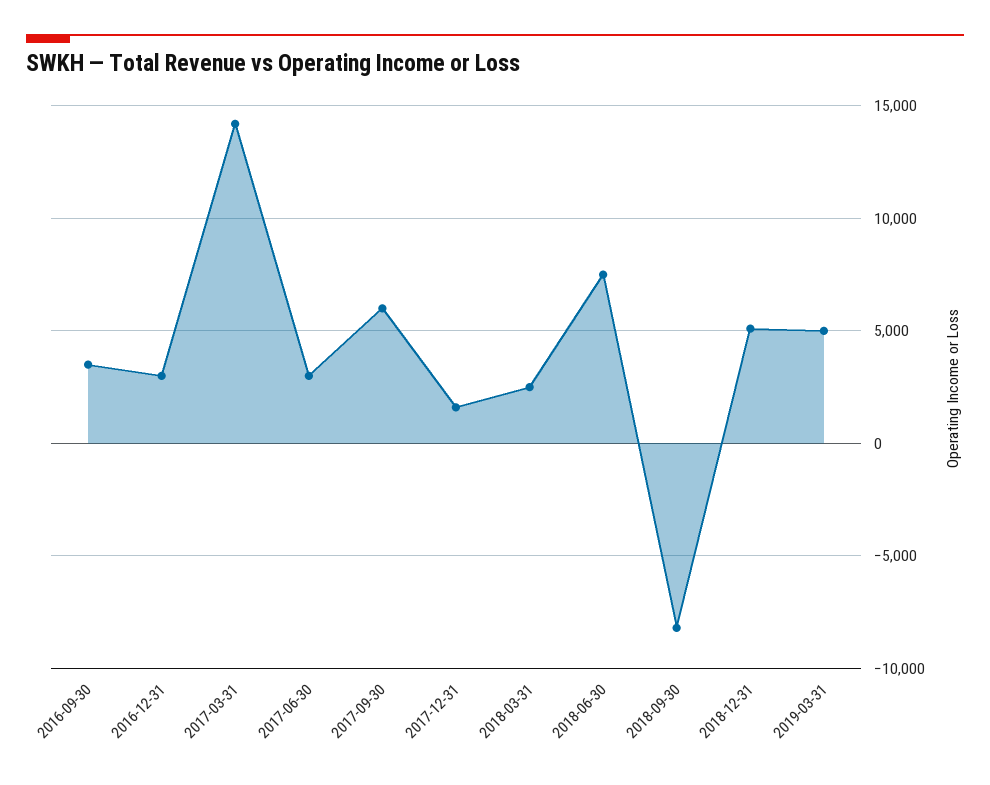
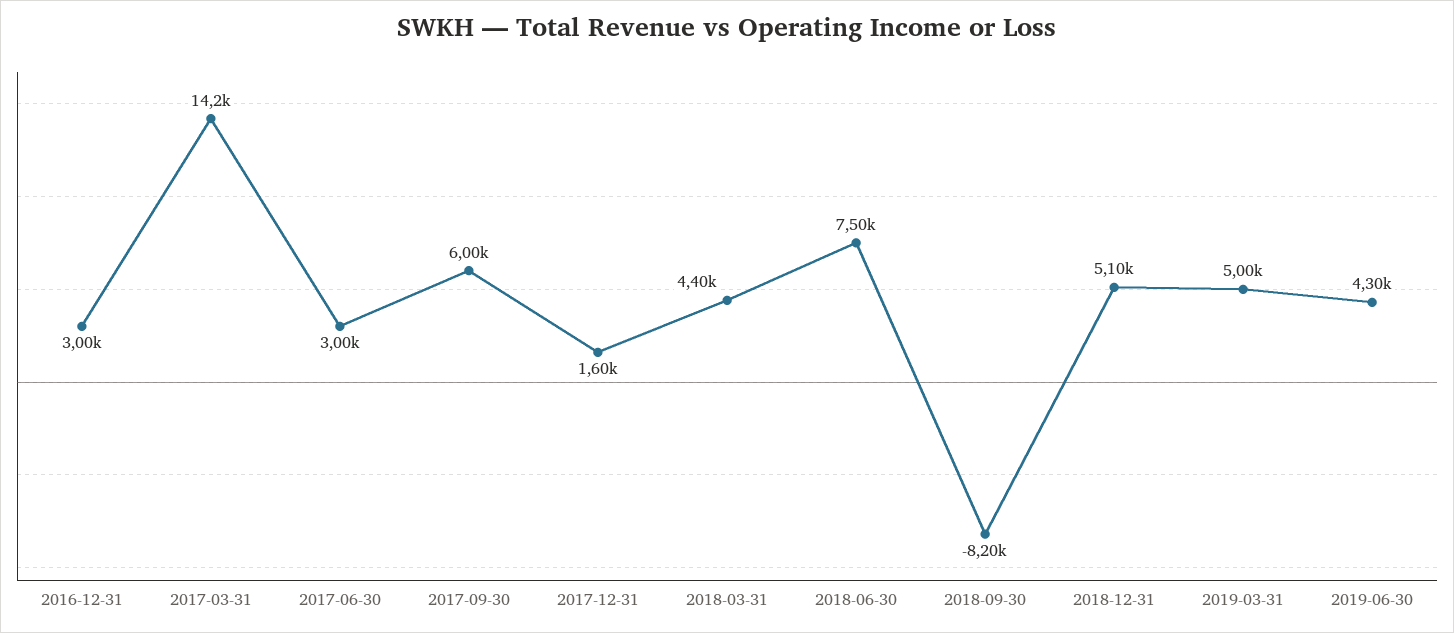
2016-09-30: 3500 -> none
2018-03-31: 2500 -> 4400
2019-06-30: none -> 4300

